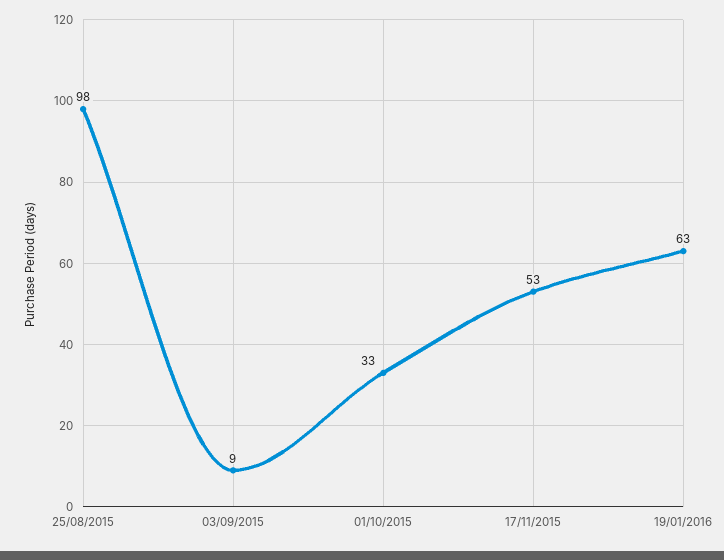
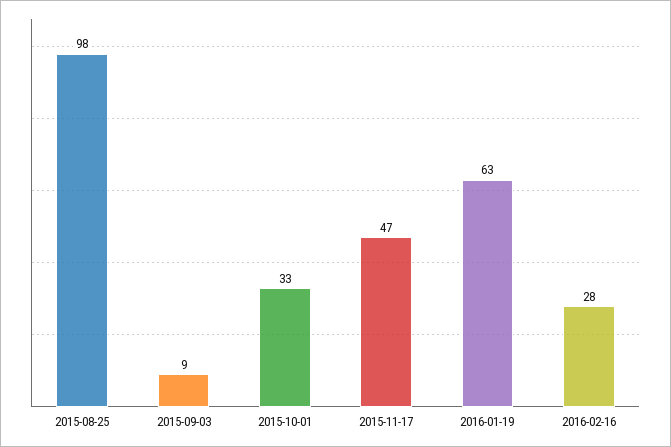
17/11/2015: 53 -> 47
2016-02-16: none -> 28

